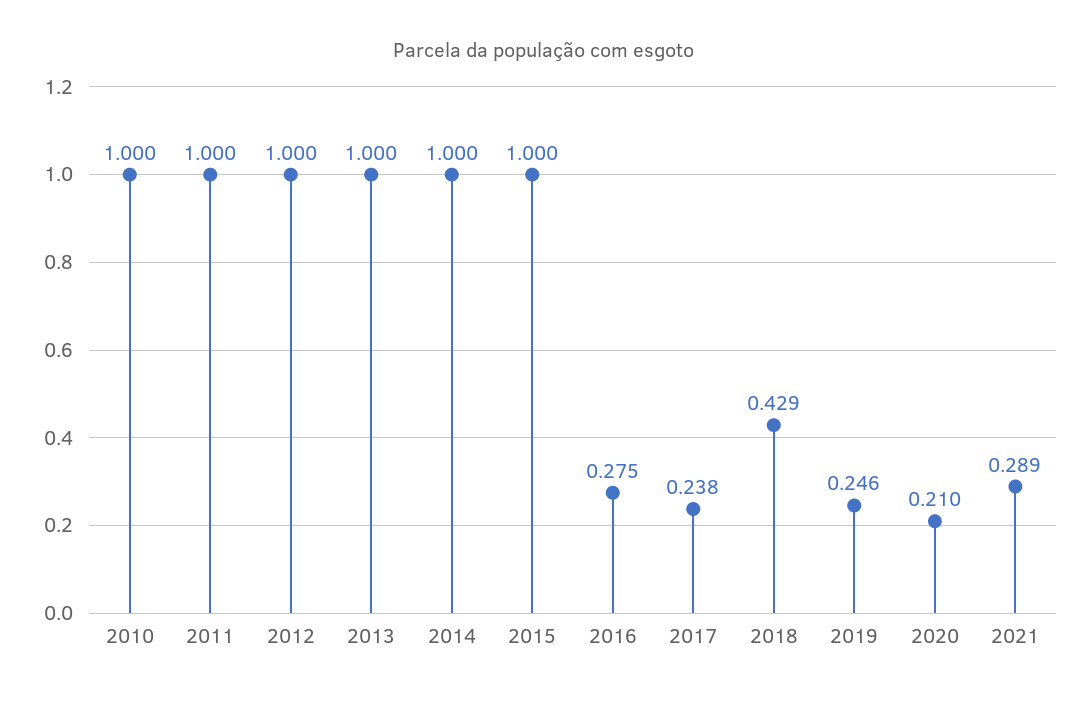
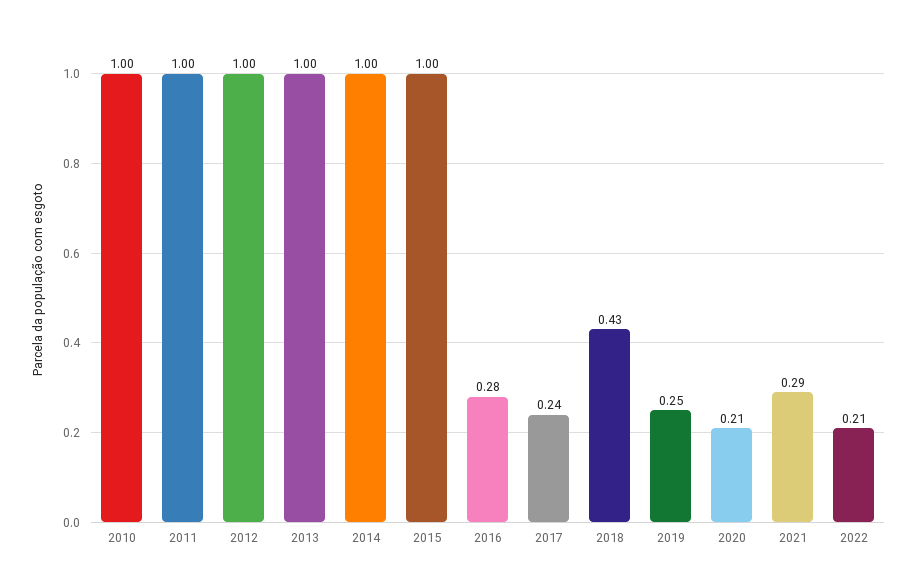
2022: none -> 0.21

